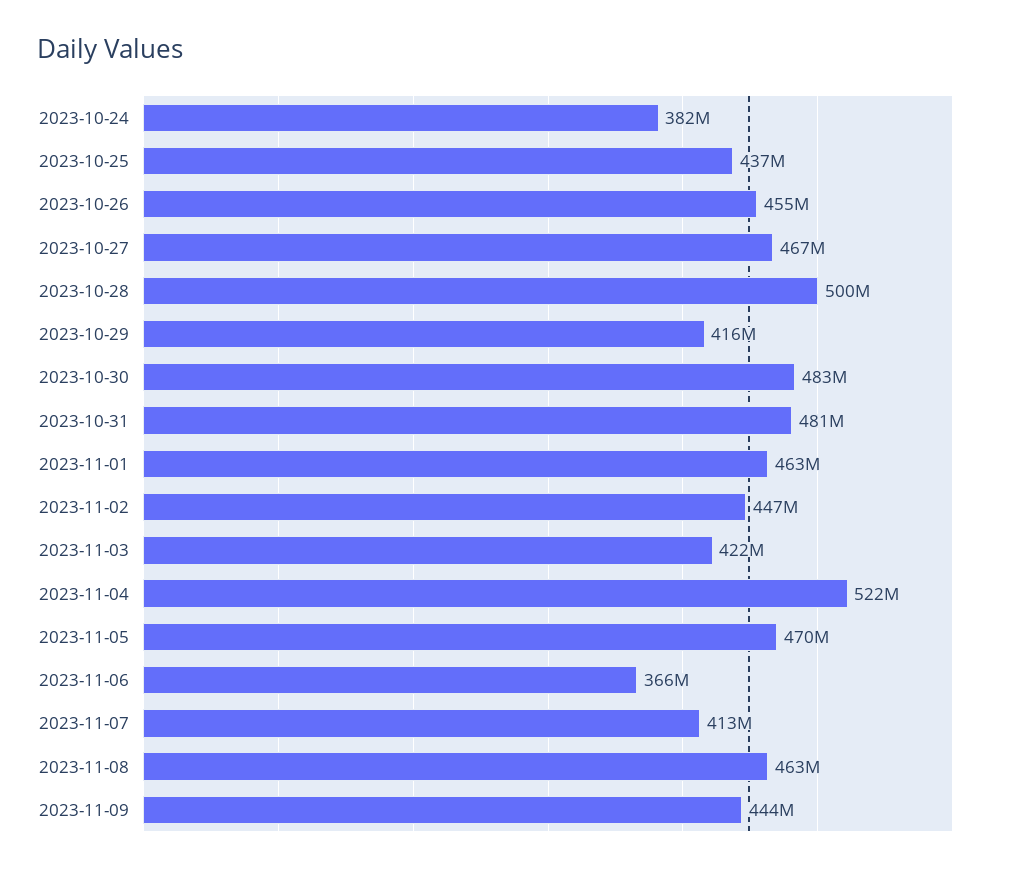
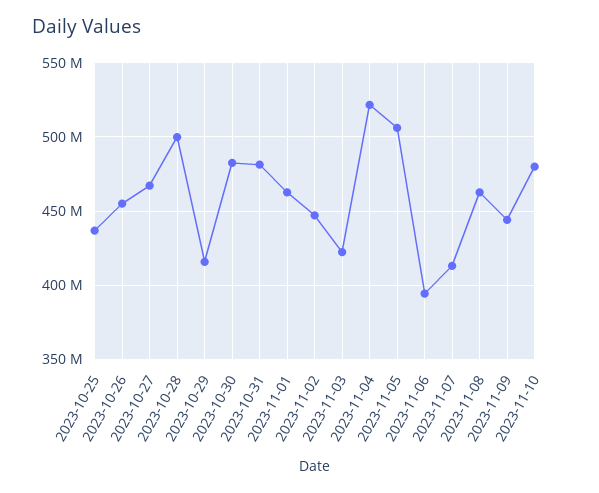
2023-10-24: 382000000 -> none
2023-11-05: 470000000 -> 505000000
2023-11-06: 366000000 -> 395000000
2023-11-10: none -> 480000000

